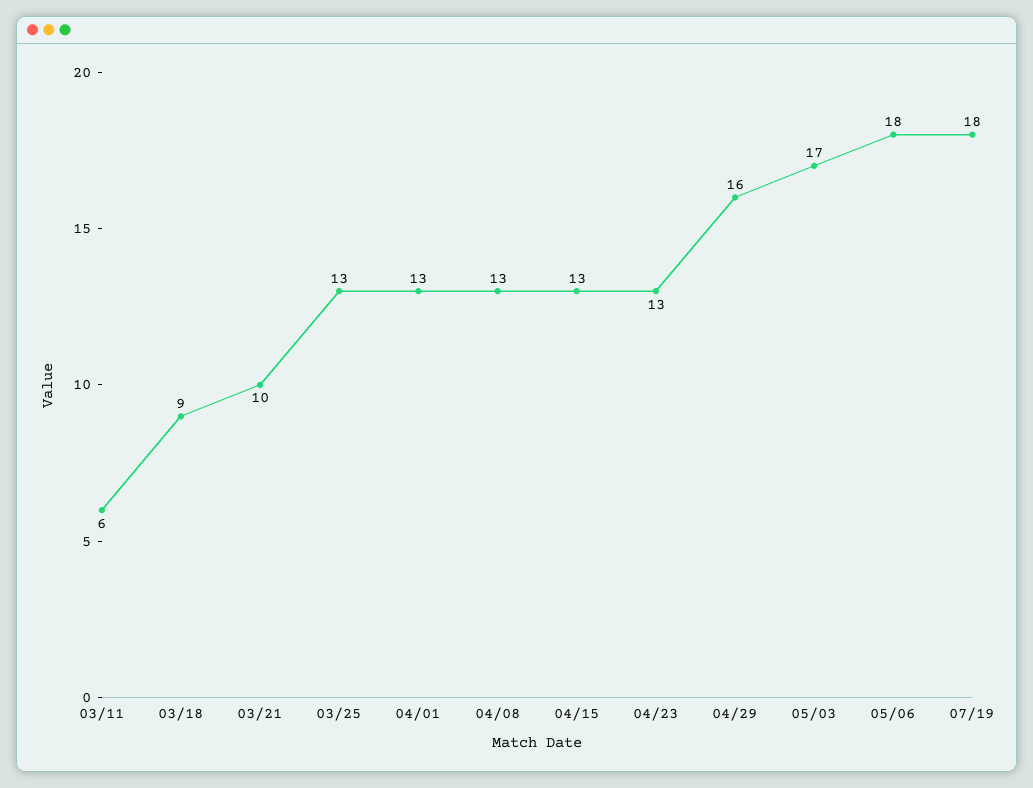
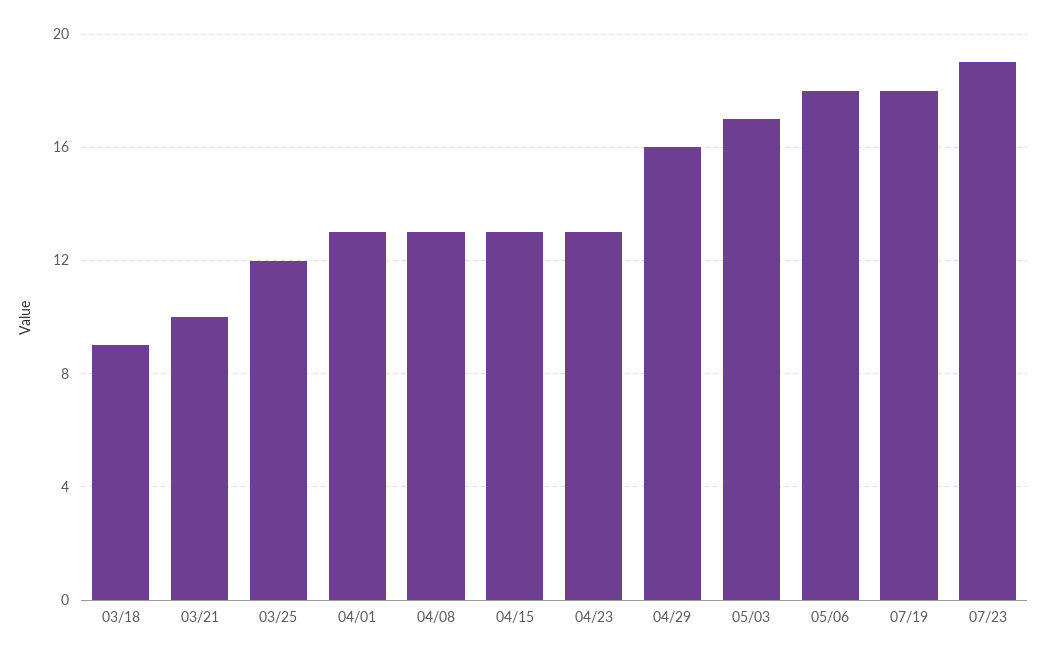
03/11: 6 -> none
03/25: 13 -> 12
07/23: none -> 19

